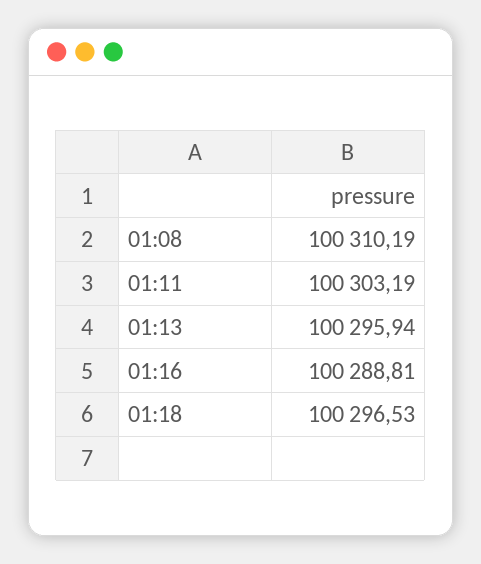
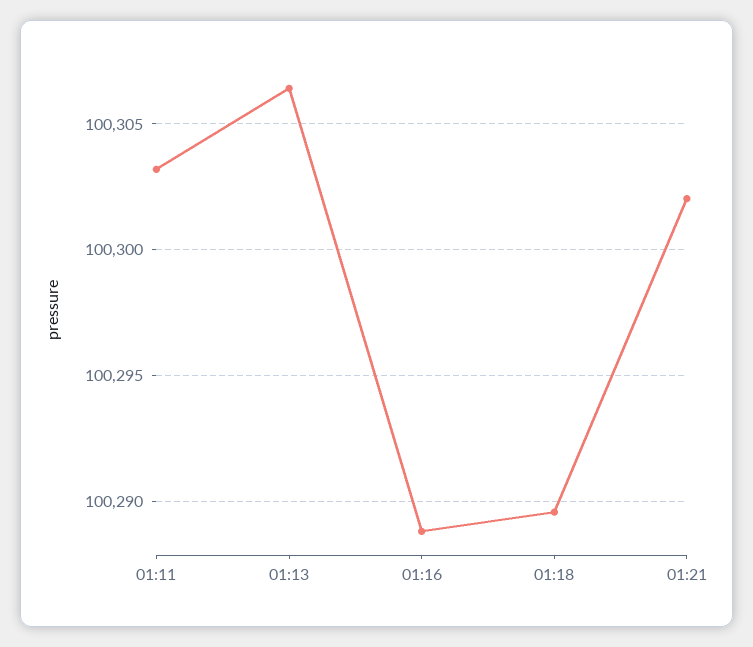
01:08: 100310.19 -> none
01:13: 100295.94 -> 100306.5
01:18: 100296.53 -> 100289.5
01:21: none -> 100302

